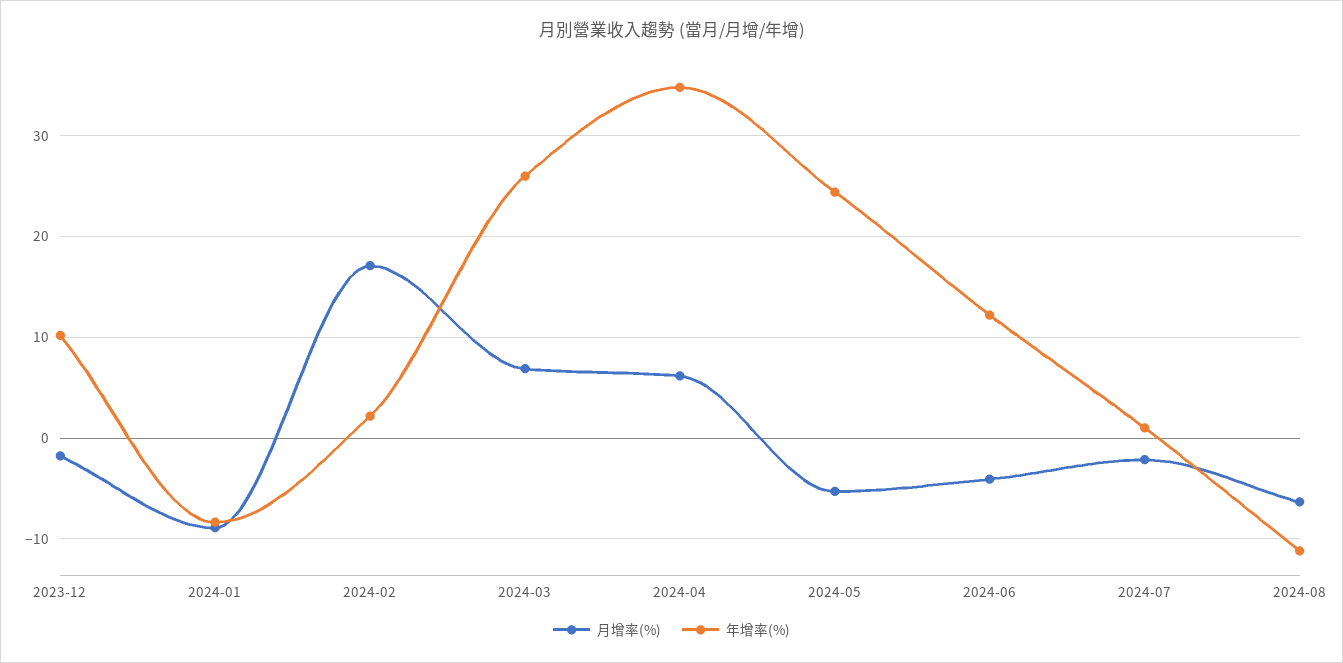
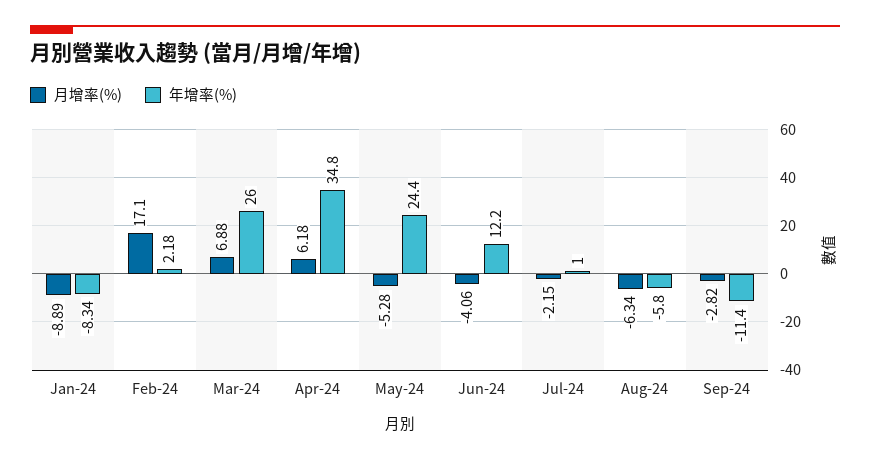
月增率(%), 2023-12: -2 -> none
年增率(%), 2023-12: 10 -> none
年增率(%), 2024-08: -11 -> -5.8
月增率(%), Sep-24: none -> -2.82
年增率(%), Sep-24: none -> -11.4

